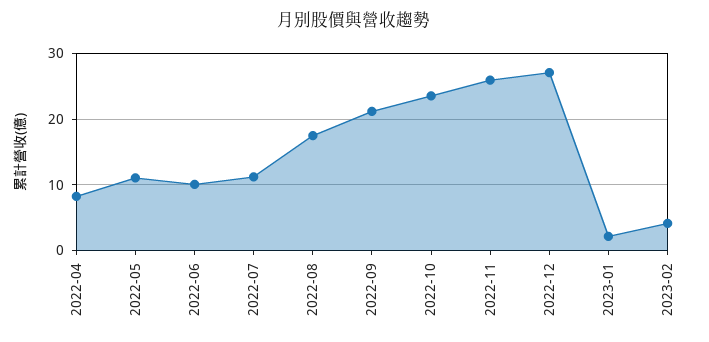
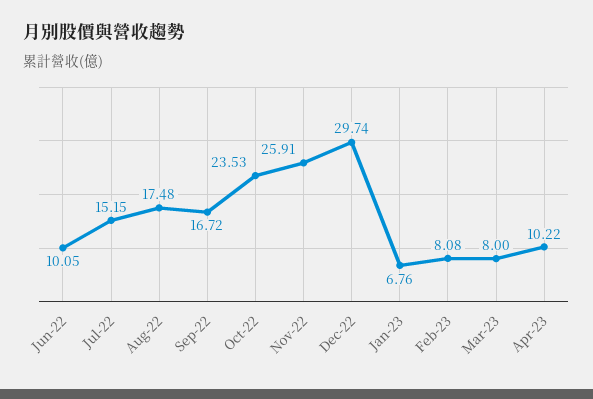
2022-04: 8 -> none
2022-05: 11 -> none
2022-07: 11 -> 15.15
2022-09: 21 -> 16.72
2022-12: 27 -> 29.74
2023-01: 2 -> 6.76
2023-02: 4 -> 8.08
Mar-23: none -> 8
Apr-23: none -> 10.22

